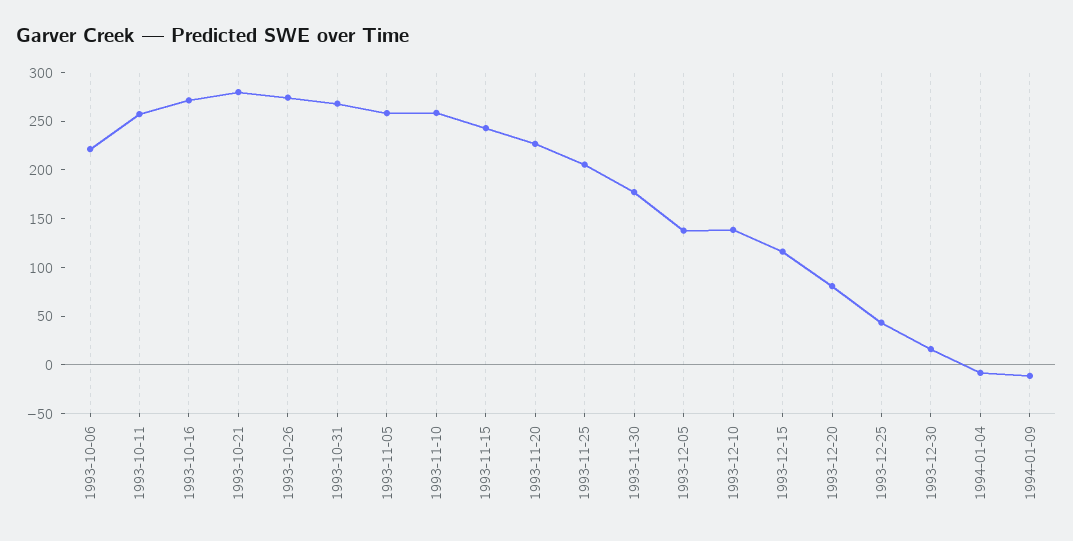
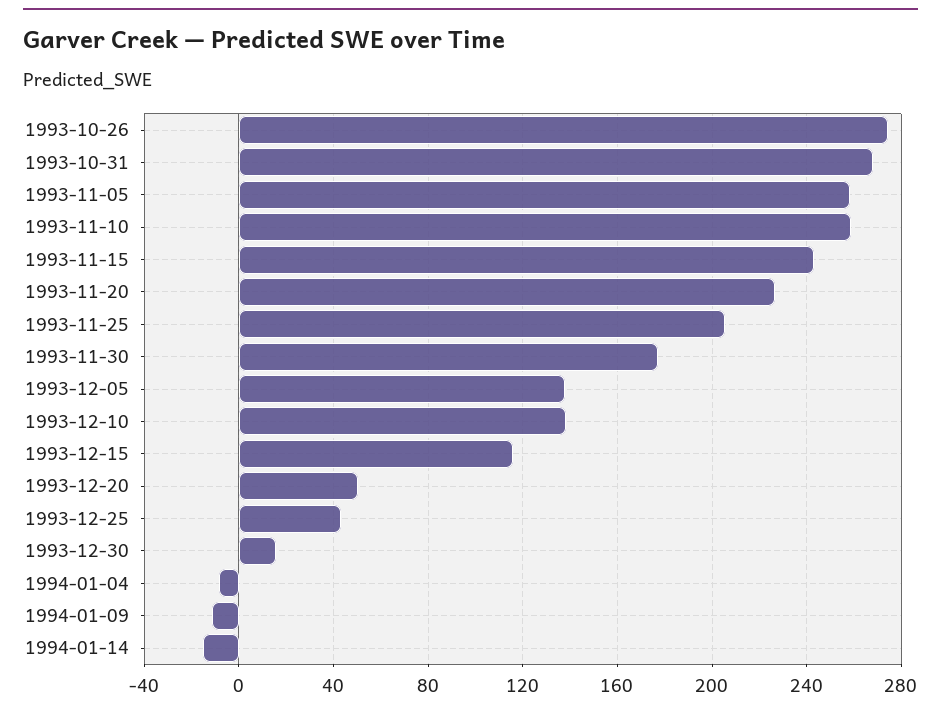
1993-10-06: 220 -> none
1993-10-11: 260 -> none
1993-10-16: 270 -> none
1993-10-21: 280 -> none
1993-12-20: 80 -> 50
1994-01-14: none -> -15

